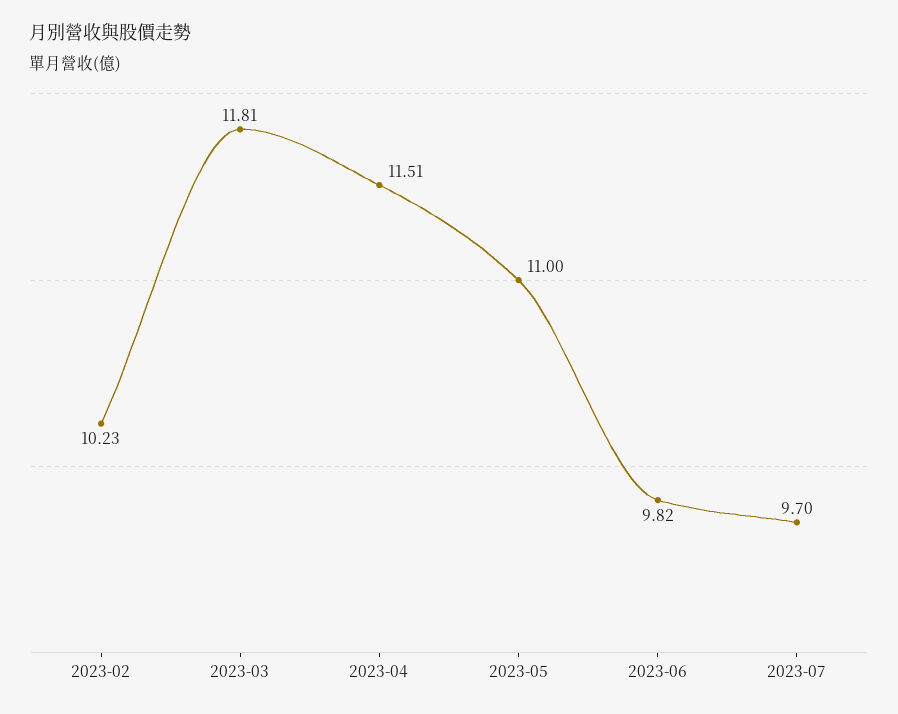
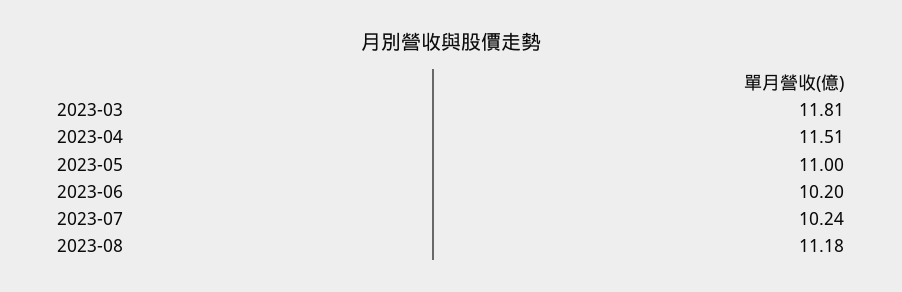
2023-02: 10.23 -> none
2023-06: 9.82 -> 10.2
2023-07: 9.7 -> 10.24
2023-08: none -> 11.18

